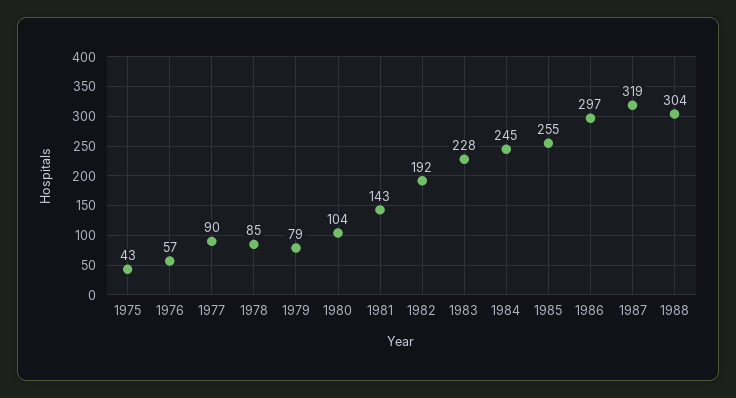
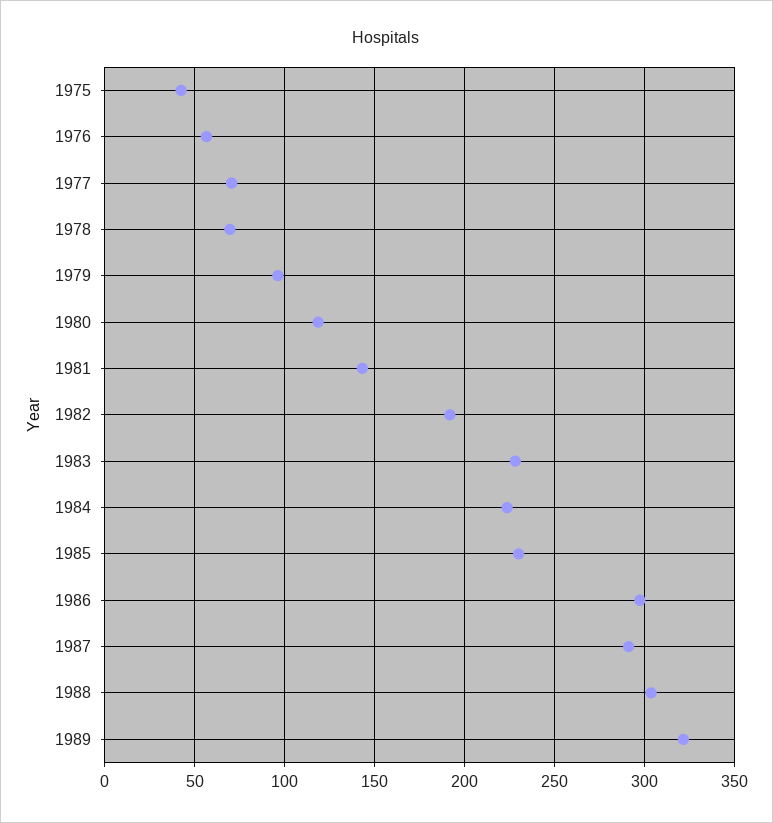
1977: 90 -> 70
1978: 85 -> 70
1979: 79 -> 95
1980: 104 -> 120
1984: 245 -> 225
1985: 255 -> 230
1987: 319 -> 290
1989: none -> 320

